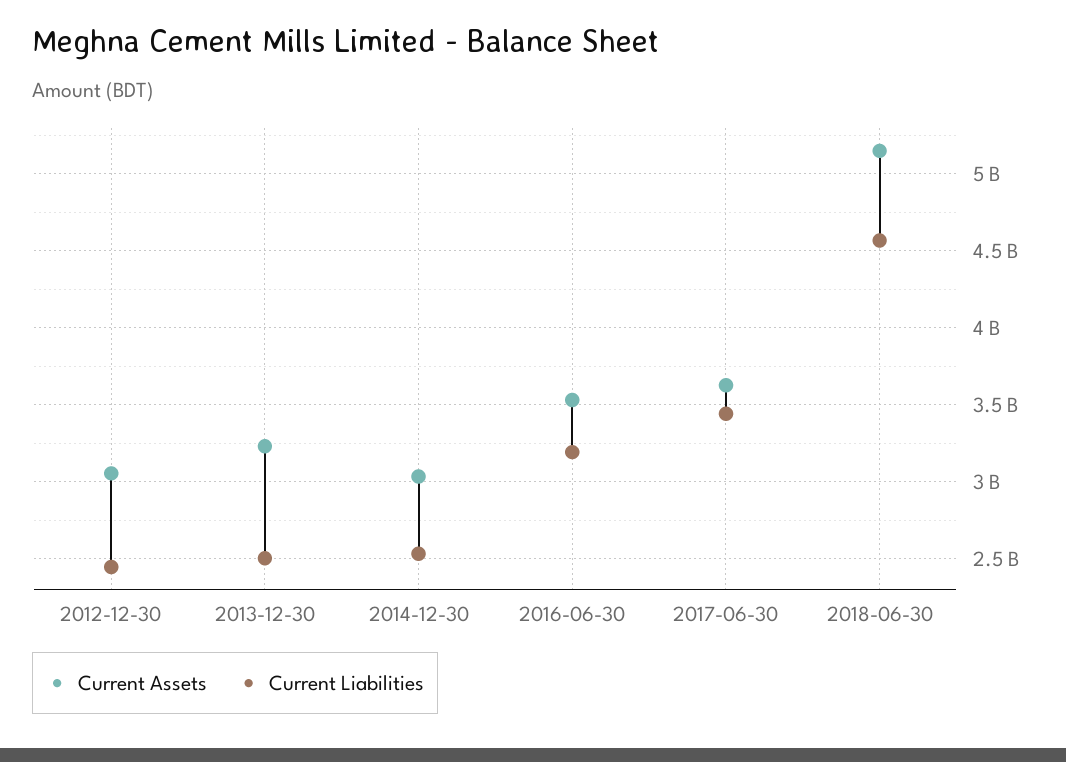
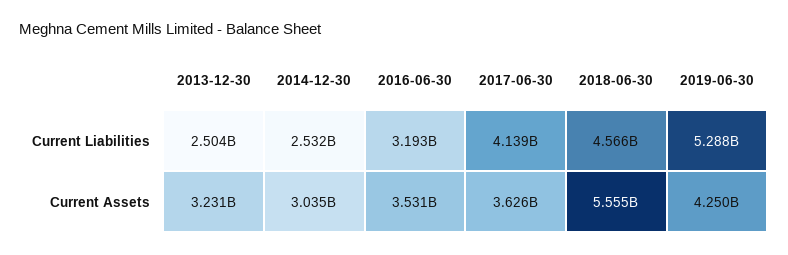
Current Assets, 2012-12-30: 3050000000 -> none
Current Liabilities, 2012-12-30: 2450000000 -> none
Current Liabilities, 2017-06-30: 3450000000 -> 4139000000
Current Assets, 2018-06-30: 5150000000 -> 5555000000
Current Liabilities, 2019-06-30: none -> 5288000000
Current Assets, 2019-06-30: none -> 4250000000

